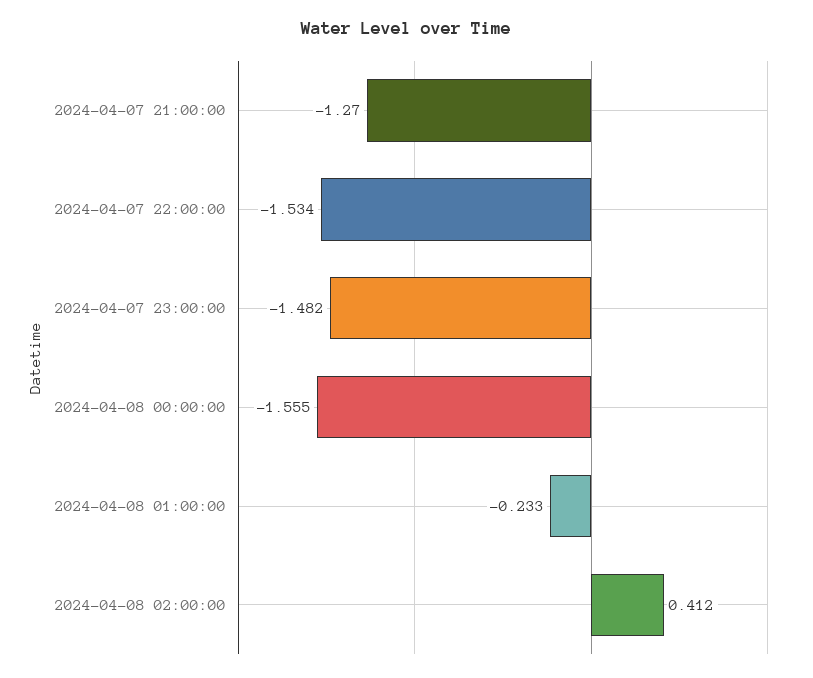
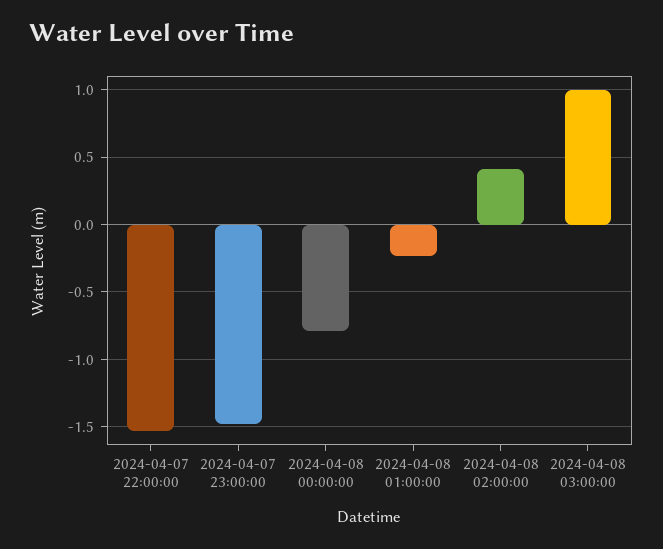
2024-04-07 21:00:00: -1.27 -> none
2024-04-08 00:00:00: -1.555 -> -0.8
2024-04-08 03:00:00: none -> 1

